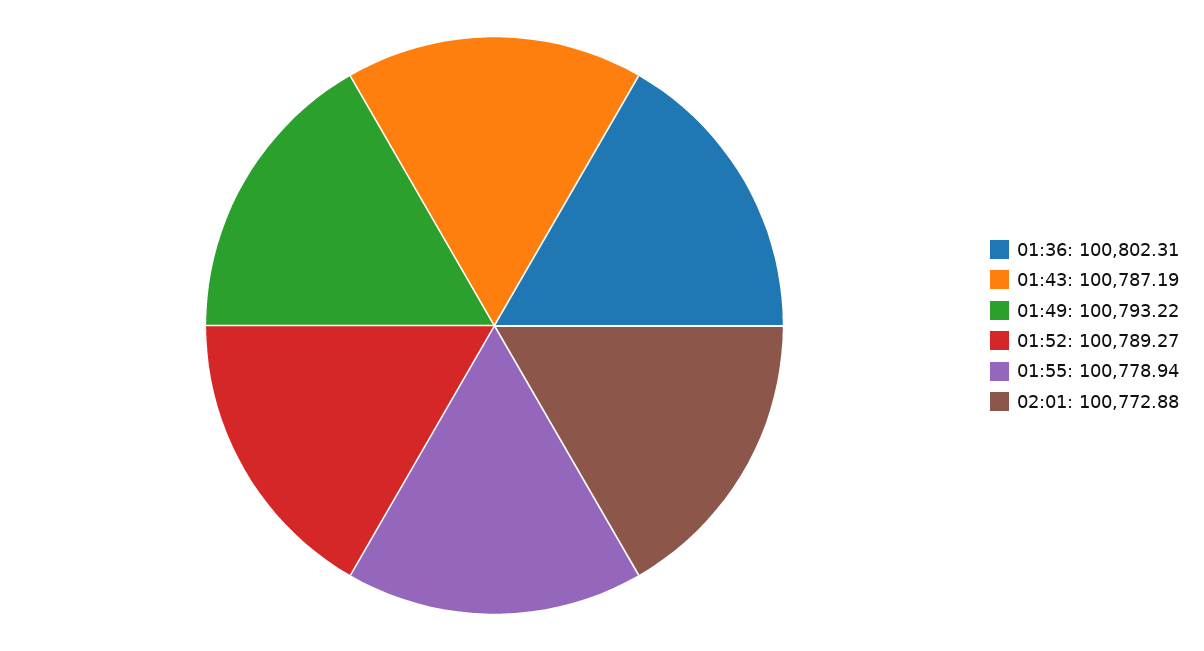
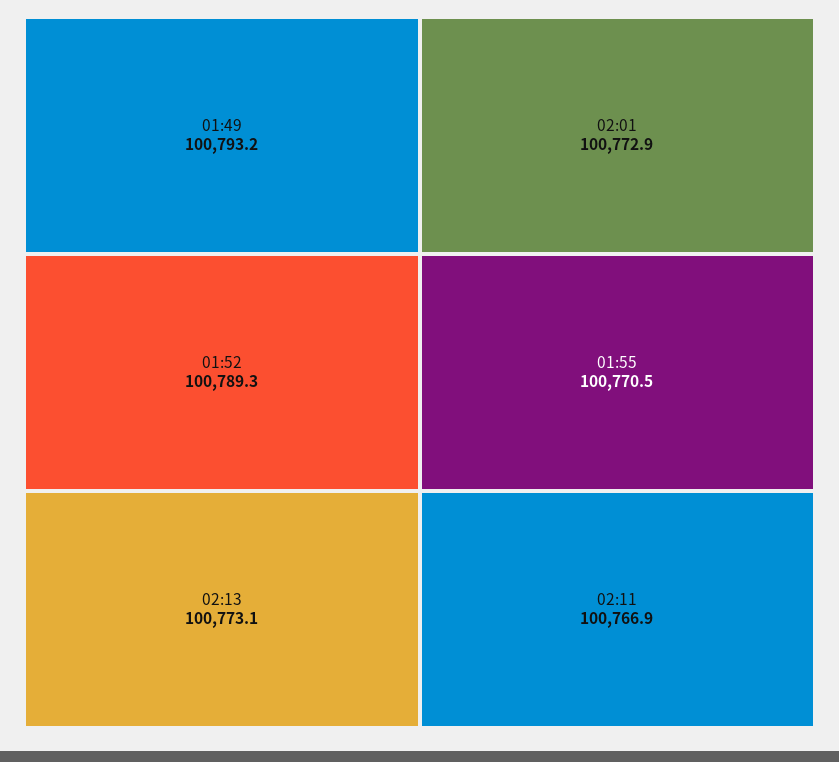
01:36: 100802.31 -> none
01:43: 100787.19 -> none
01:55: 100778.94 -> 100770.5
02:13: none -> 100773.1
02:11: none -> 100766.9

